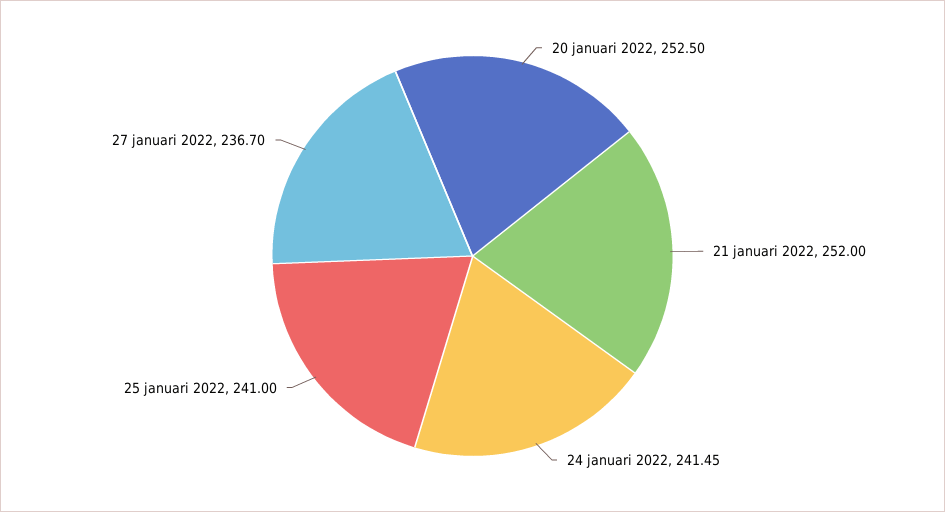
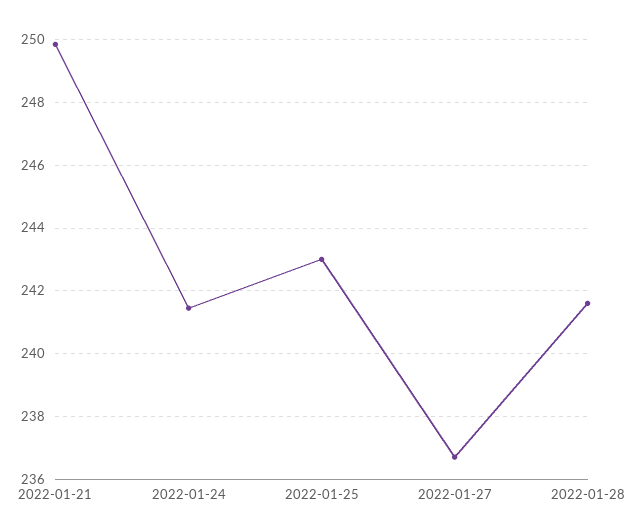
20 januari 2022: 252.5 -> none
21 januari 2022: 252 -> 249.8
25 januari 2022: 241 -> 243
2022-01-28: none -> 241.6

